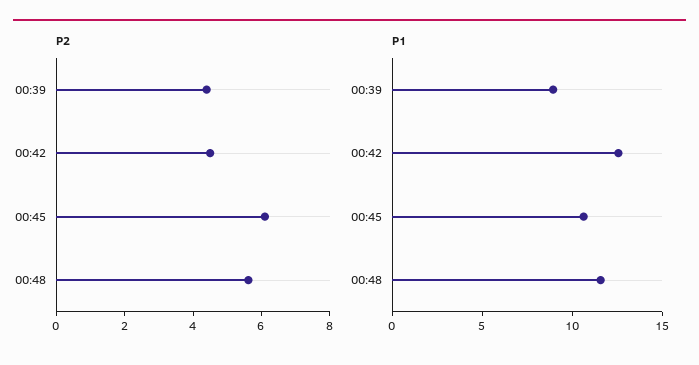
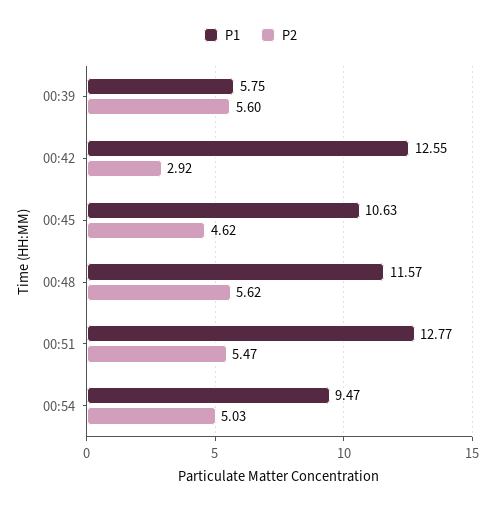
P2, 00:39: 4.5 -> 5.6
P2, 00:42: 4.5 -> 2.92
P2, 00:45: 6 -> 4.62
P1, 00:39: 9 -> 5.75
P1, 00:51: none -> 12.77
P2, 00:51: none -> 5.47
P1, 00:54: none -> 9.47
P2, 00:54: none -> 5.03

